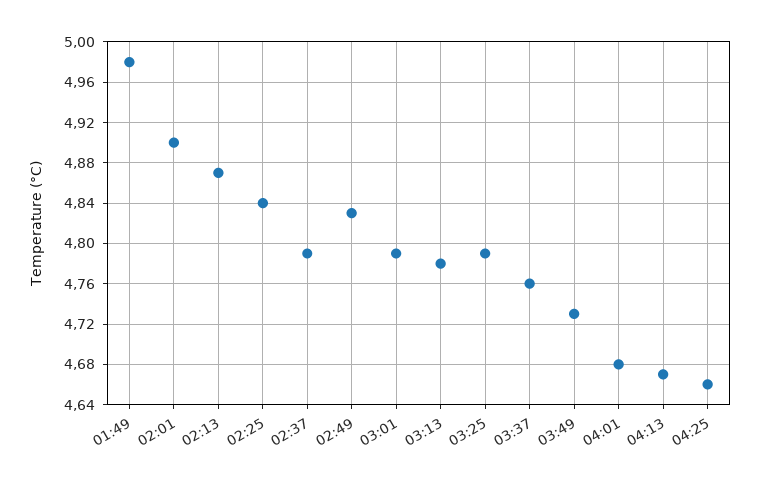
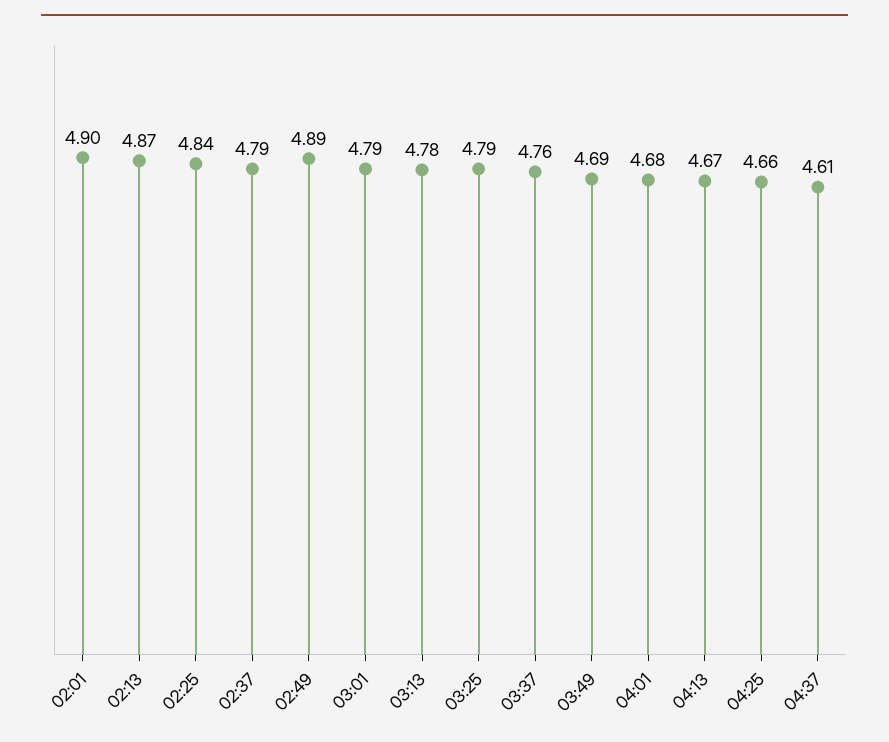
01:49: 4.98 -> none
02:49: 4.83 -> 4.89
03:49: 4.73 -> 4.69
04:37: none -> 4.61

